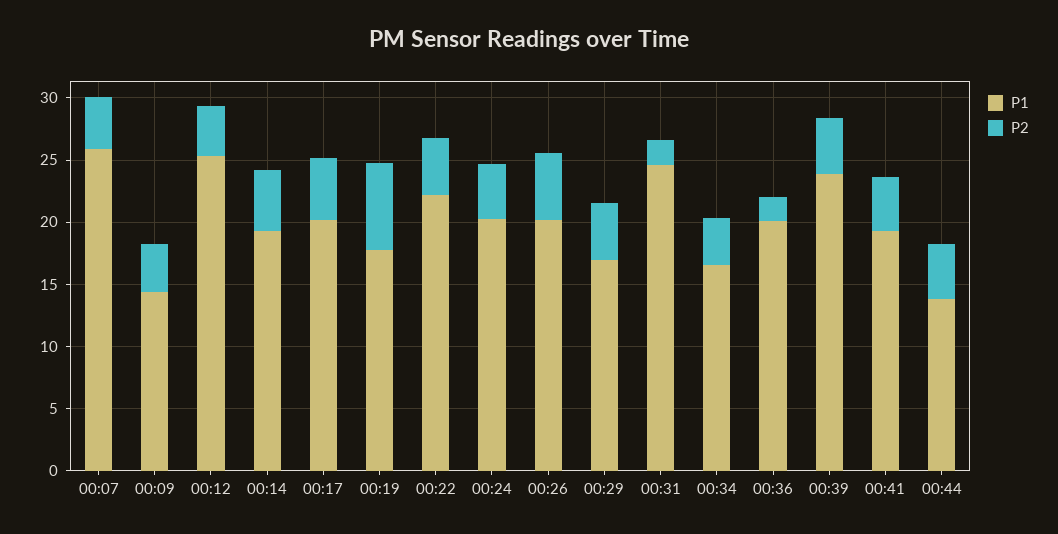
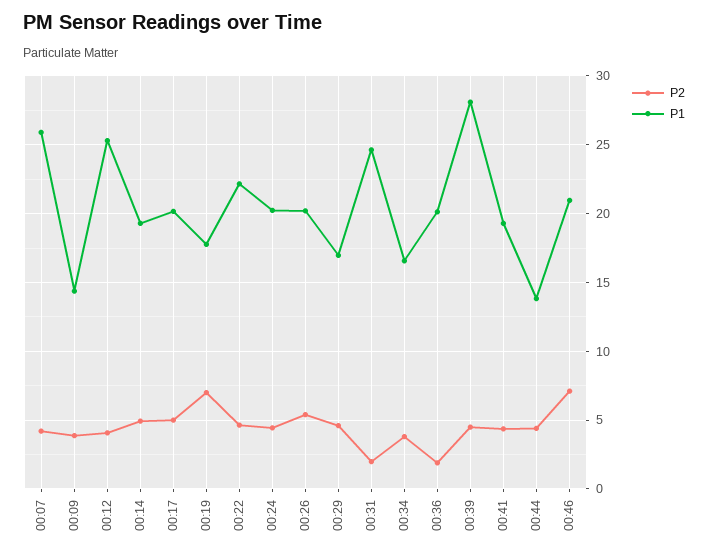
P1, 00:39: 24 -> 28
P2, 00:46: none -> 7
P1, 00:46: none -> 21

